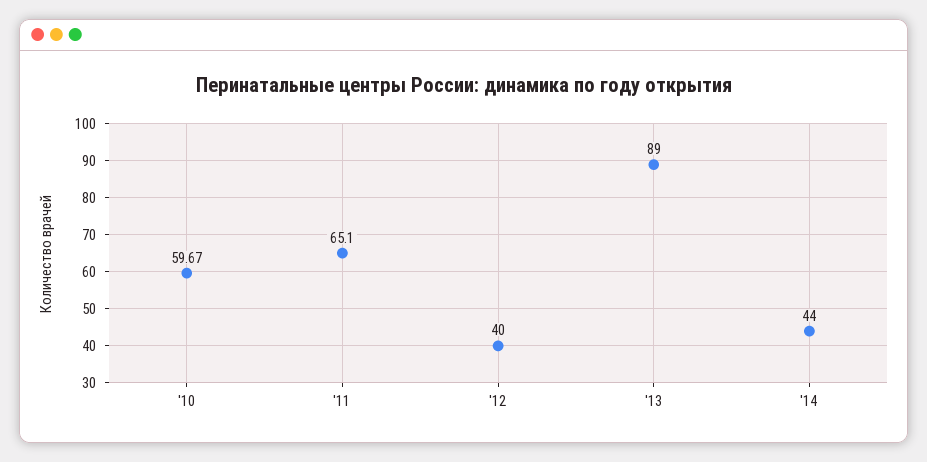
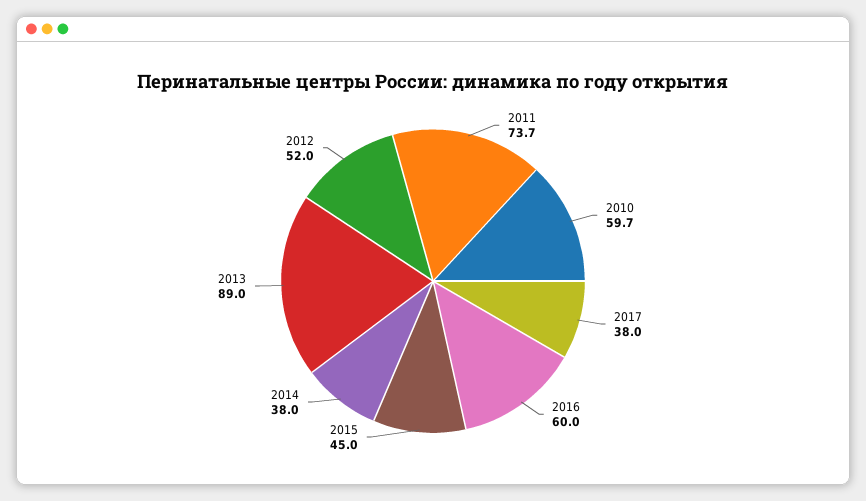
'11: 65.1 -> 73.7
'12: 40 -> 52
'14: 44 -> 38
2017: none -> 38
2016: none -> 60
2015: none -> 45

